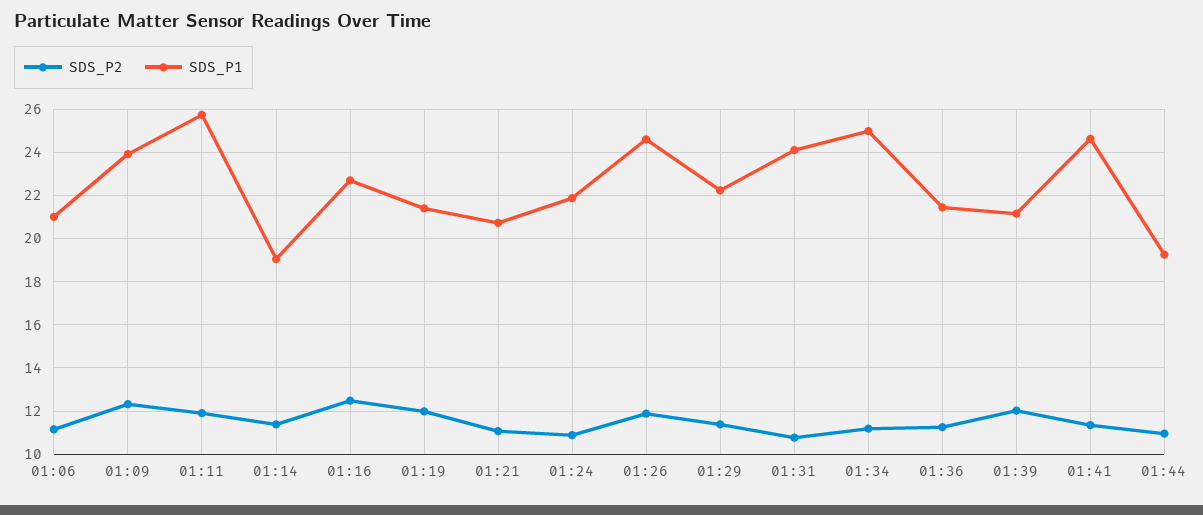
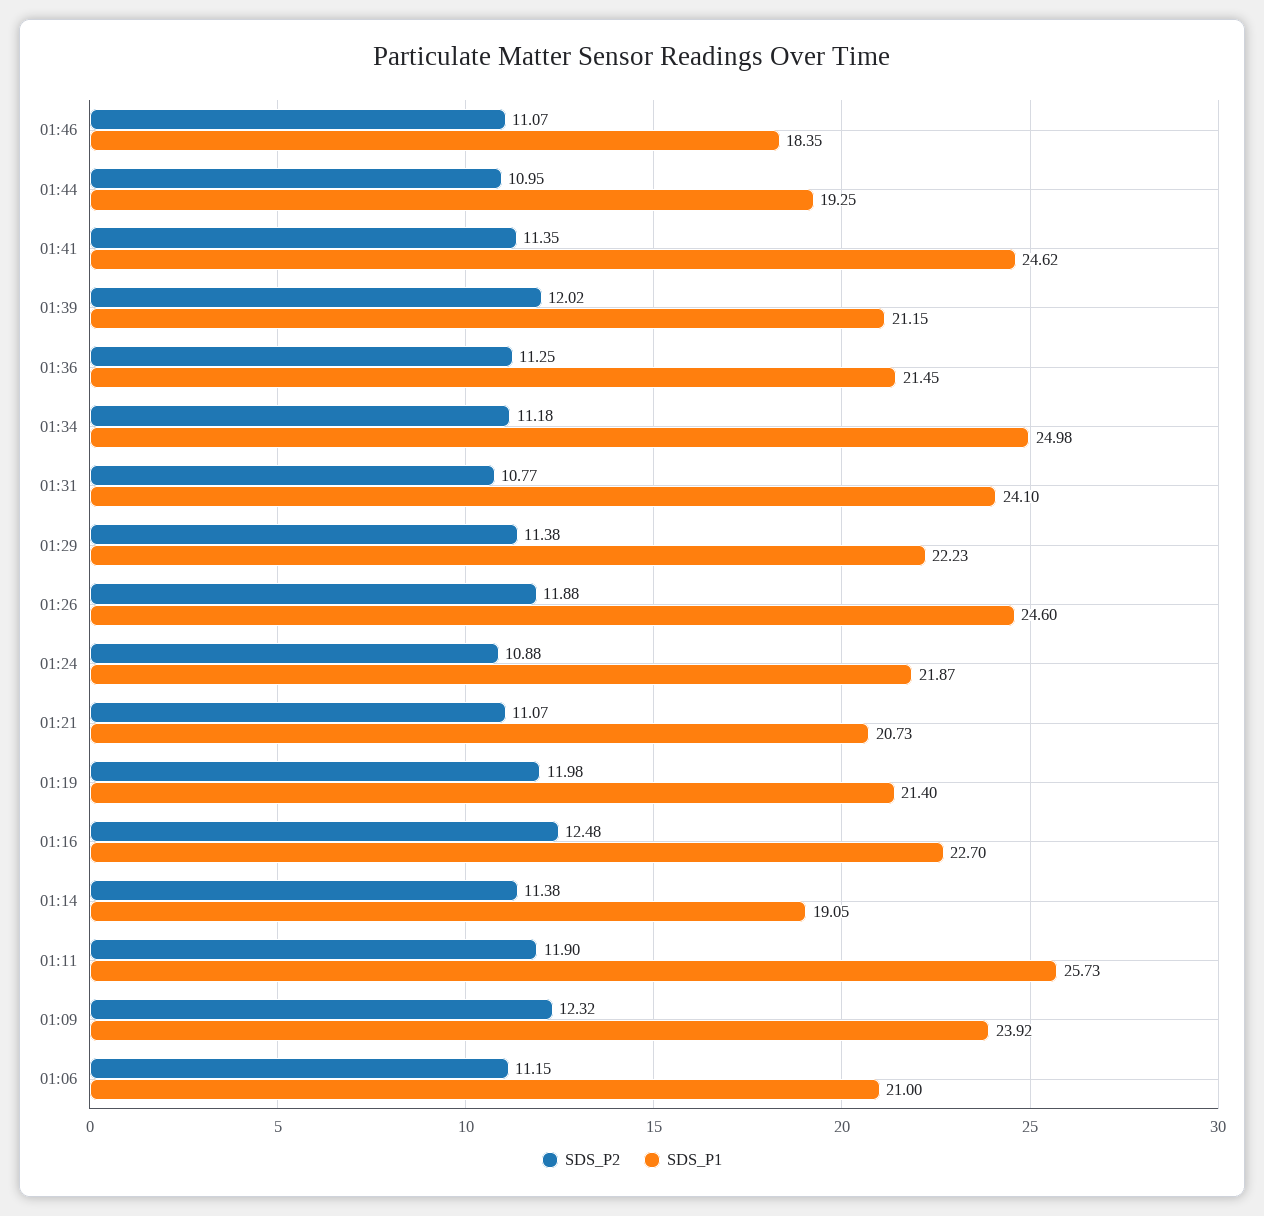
SDS_P2, 01:46: none -> 11.07
SDS_P1, 01:46: none -> 18.35

